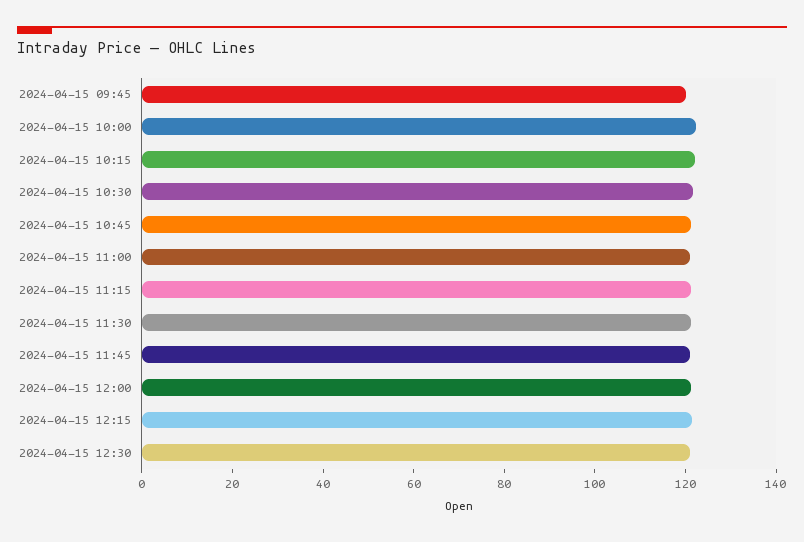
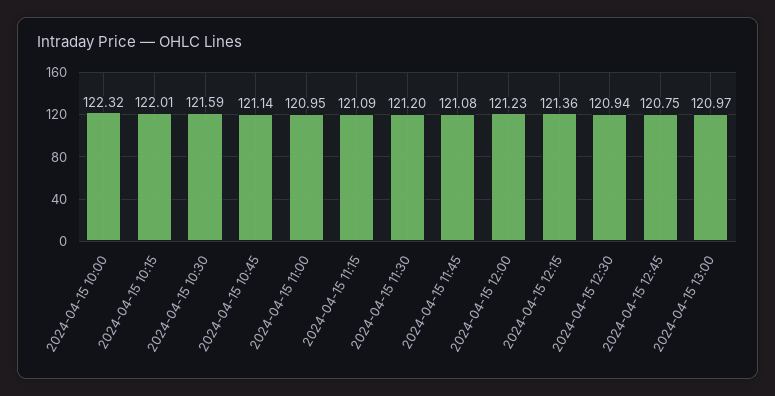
2024-04-15 09:45: 120 -> none
2024-04-15 12:45: none -> 120.75
2024-04-15 13:00: none -> 120.97

